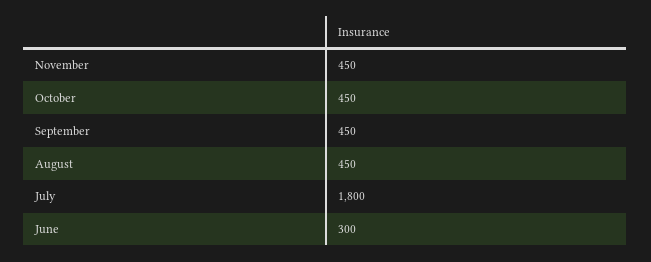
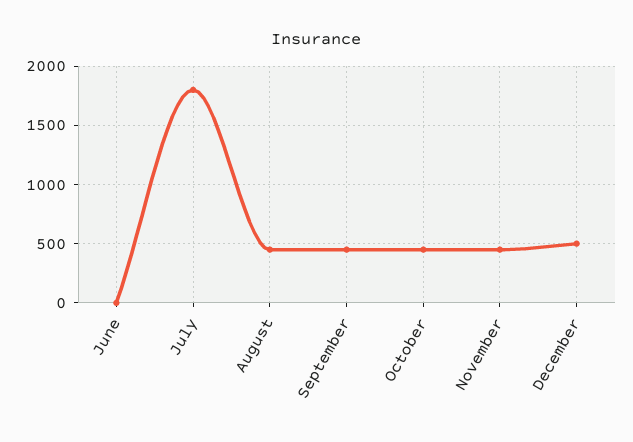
June: 300 -> 0
December: none -> 500

